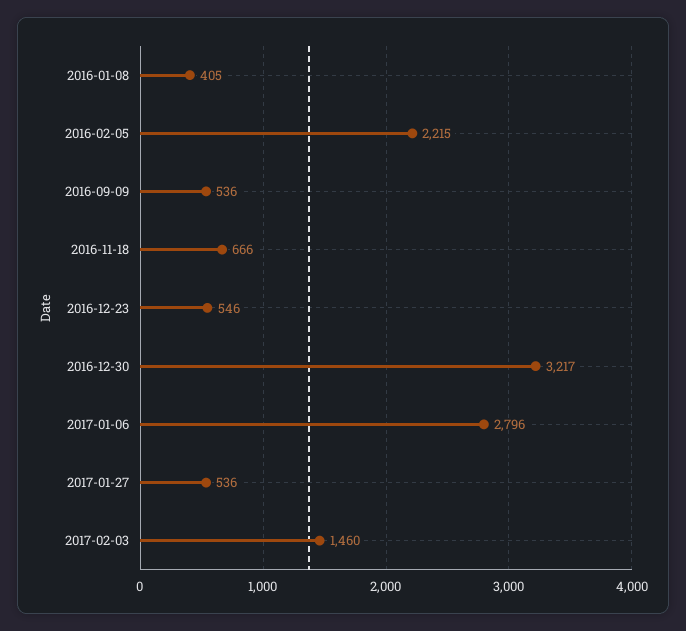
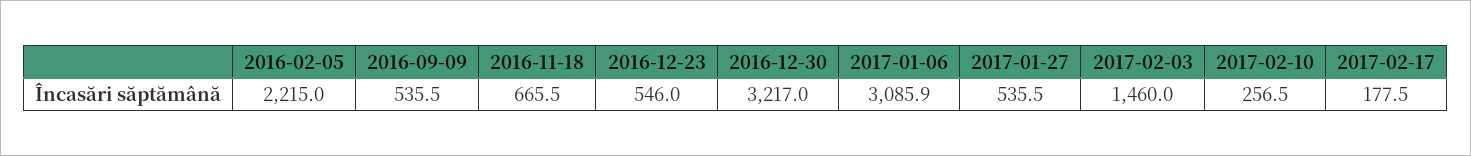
2016-01-08: 405 -> none
2017-01-06: 2796 -> 3085.9
2017-02-10: none -> 256.5
2017-02-17: none -> 177.5

